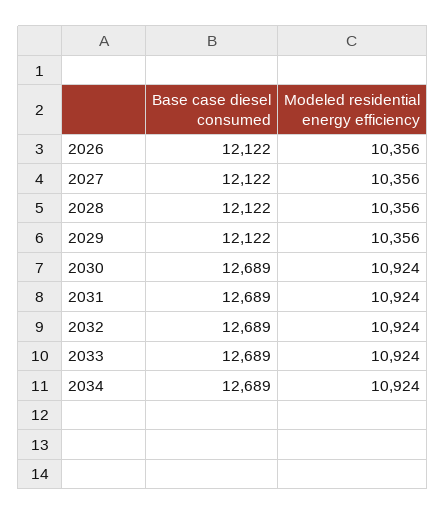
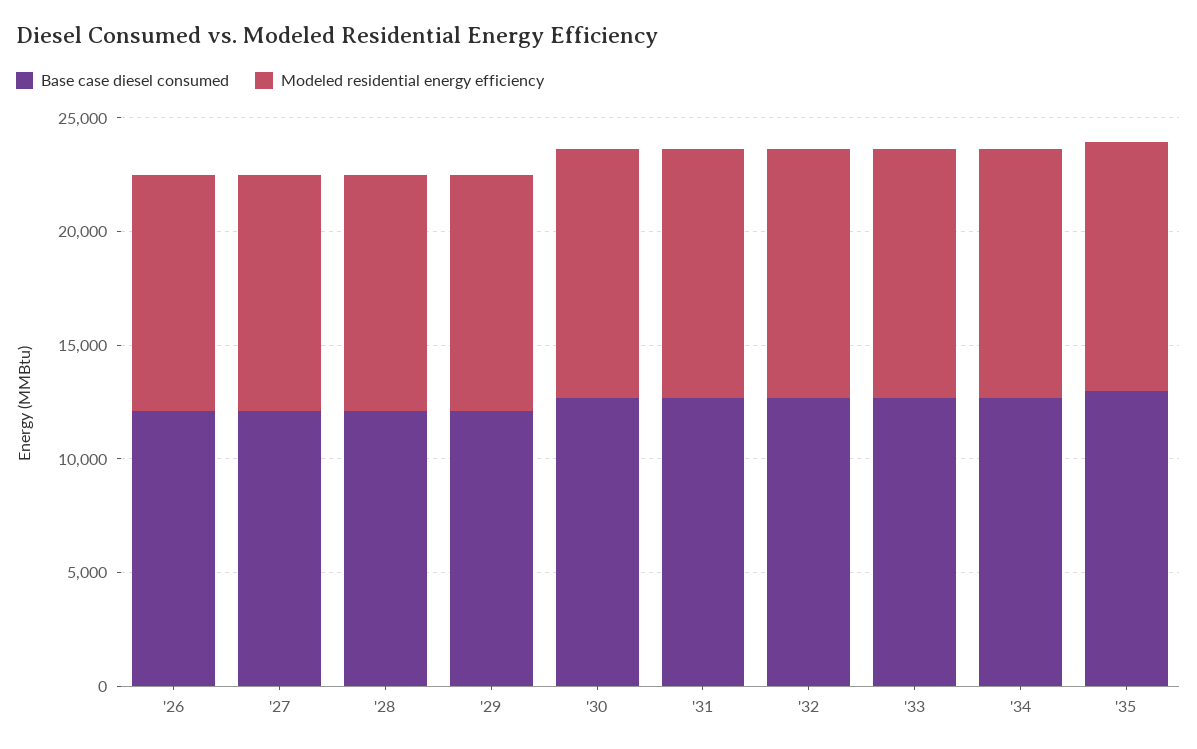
Base case diesel consumed, '35: none -> 13000
Modeled residential energy efficiency, '35: none -> 11000

